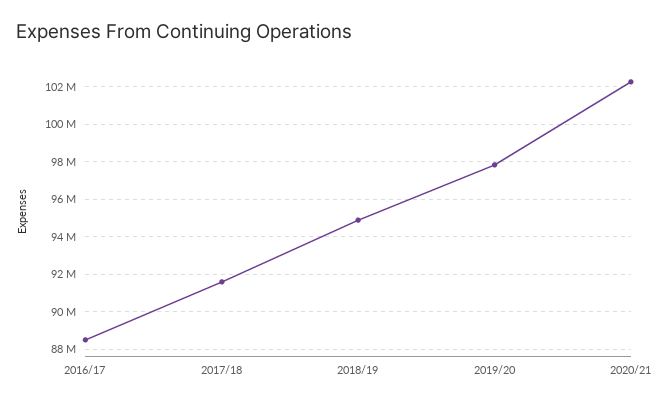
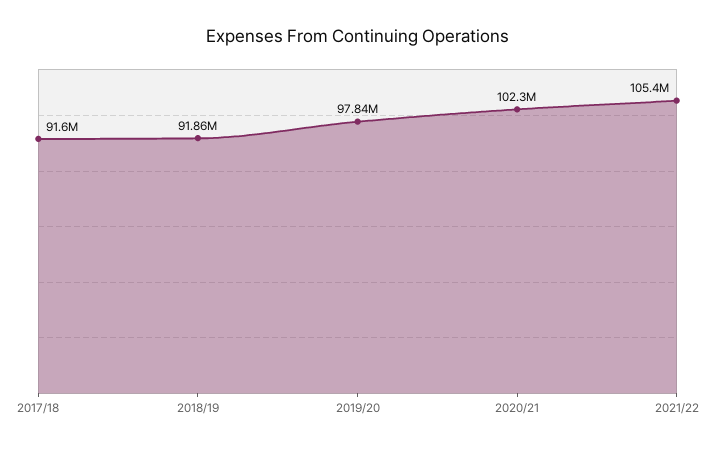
2016/17: 88500000 -> none
2018/19: 95000000 -> 91860000
2021/22: none -> 105400000

